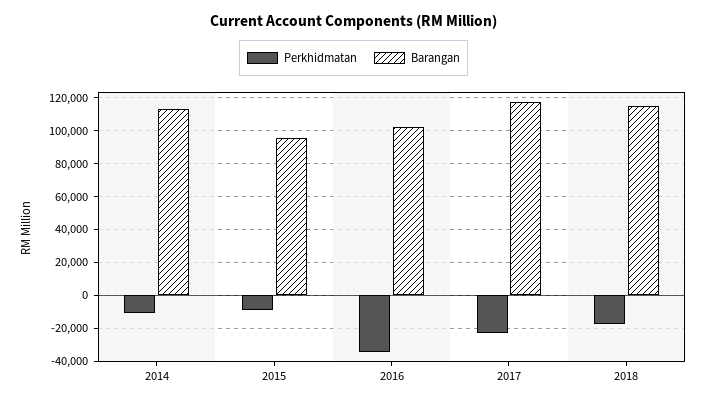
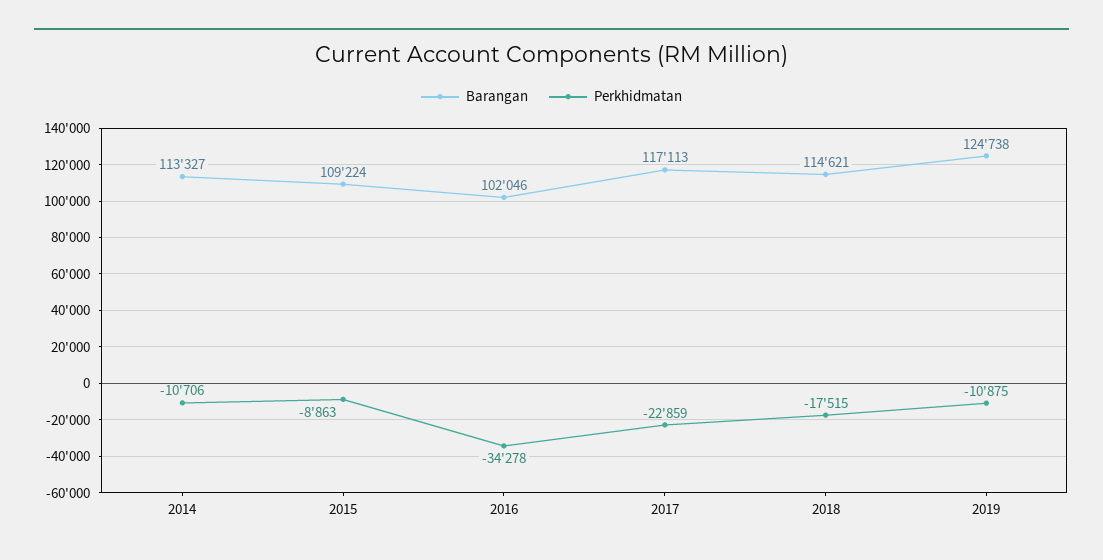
Barangan, 2015: 95000 -> 109224
Barangan, 2019: none -> 124738
Perkhidmatan, 2019: none -> -10875

